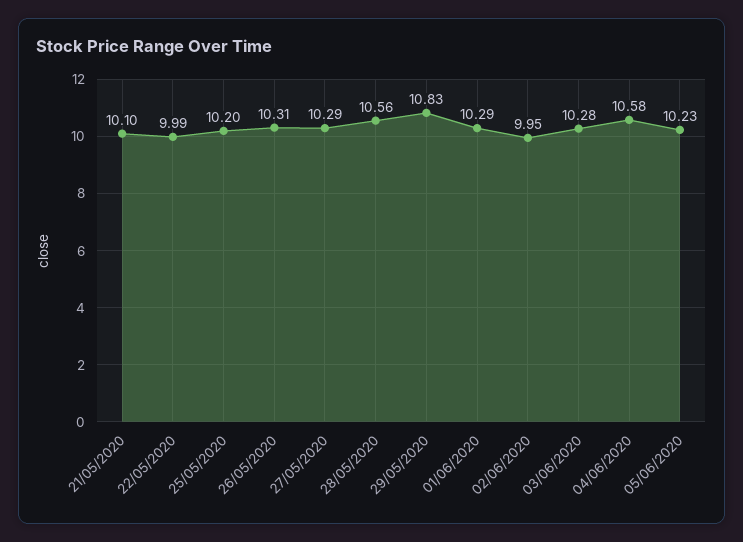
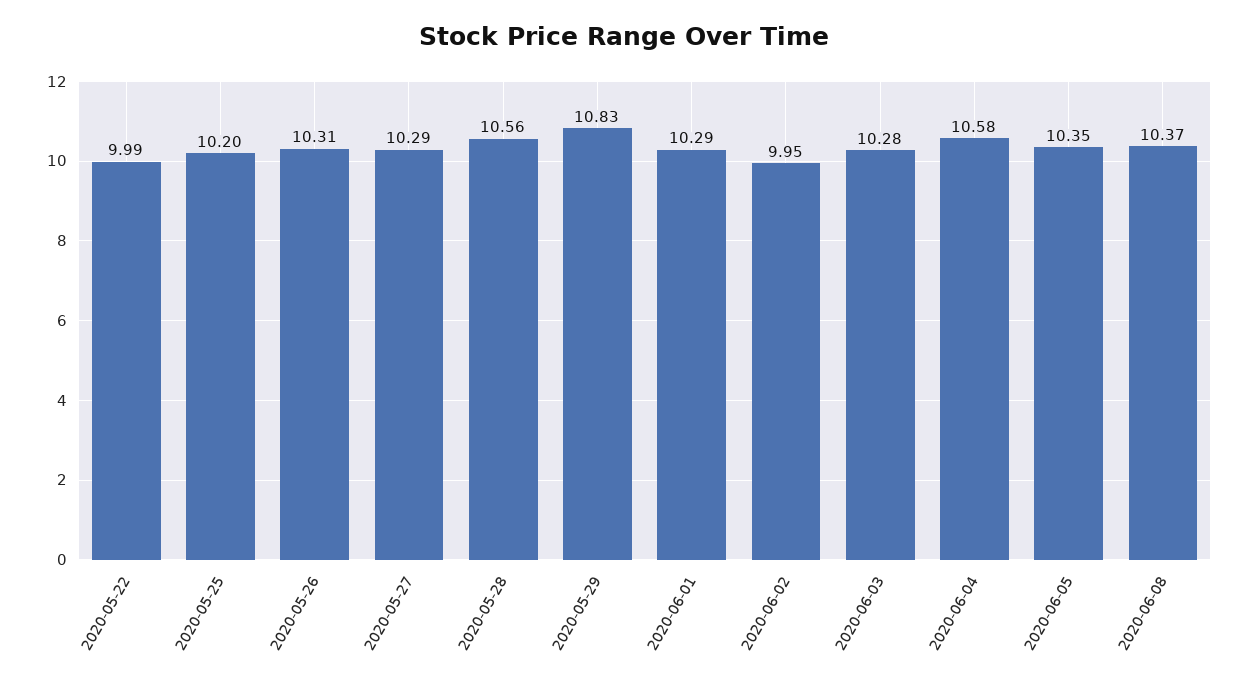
21/05/2020: 10.1 -> none
05/06/2020: 10.23 -> 10.35
2020-06-08: none -> 10.37

